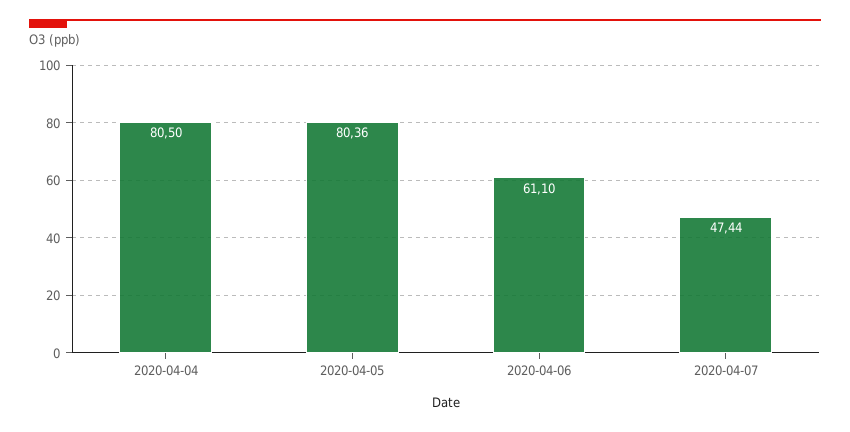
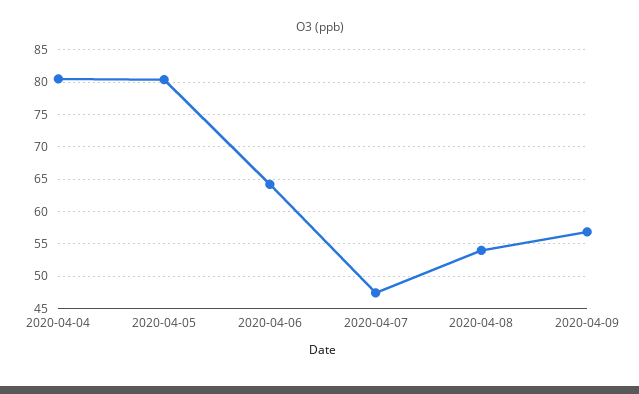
2020-04-06: 61.1 -> 64
2020-04-08: none -> 54
2020-04-09: none -> 57

